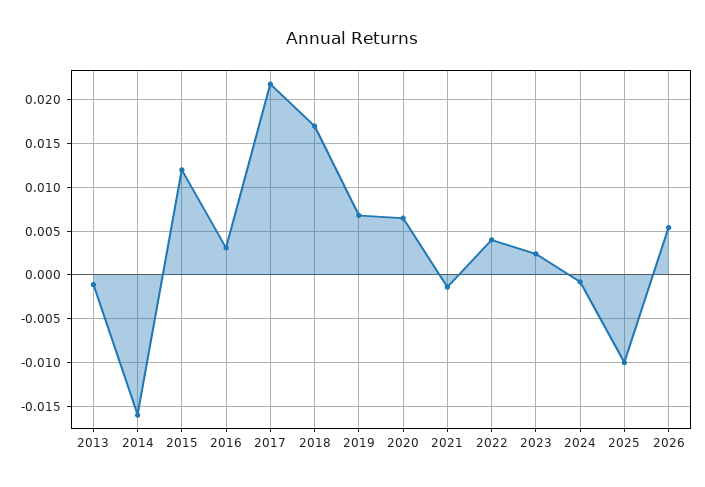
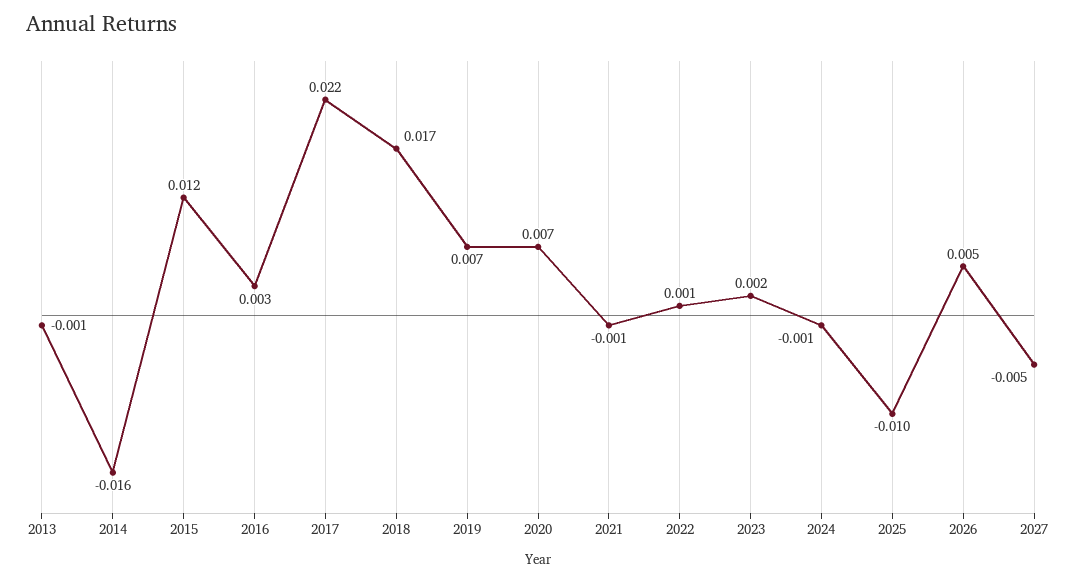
2022: 0.004 -> 0.001
2027: none -> -0.005

